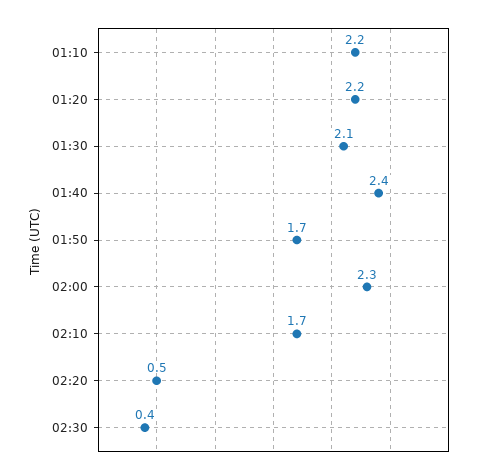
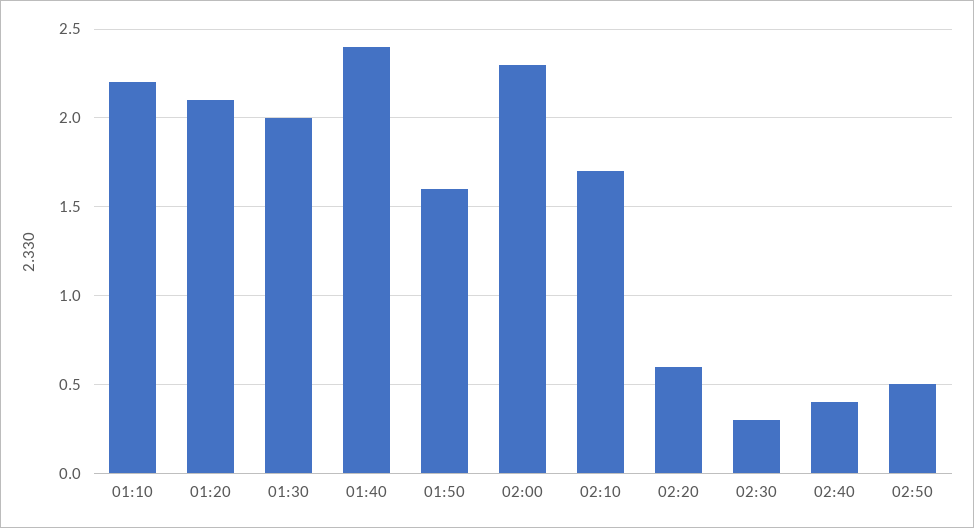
01:20: 2.2 -> 2.1
01:30: 2.1 -> 2
01:50: 1.7 -> 1.6
02:20: 0.5 -> 0.6
02:30: 0.4 -> 0.3
02:40: none -> 0.4
02:50: none -> 0.5

